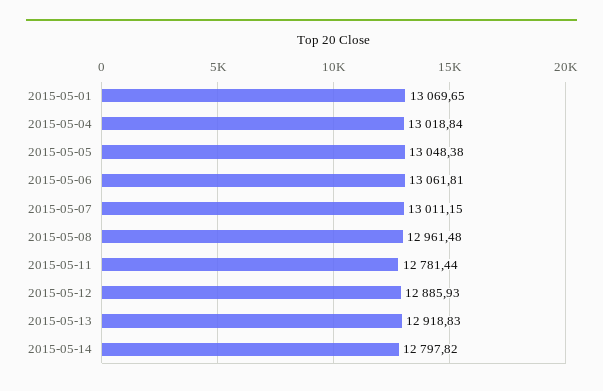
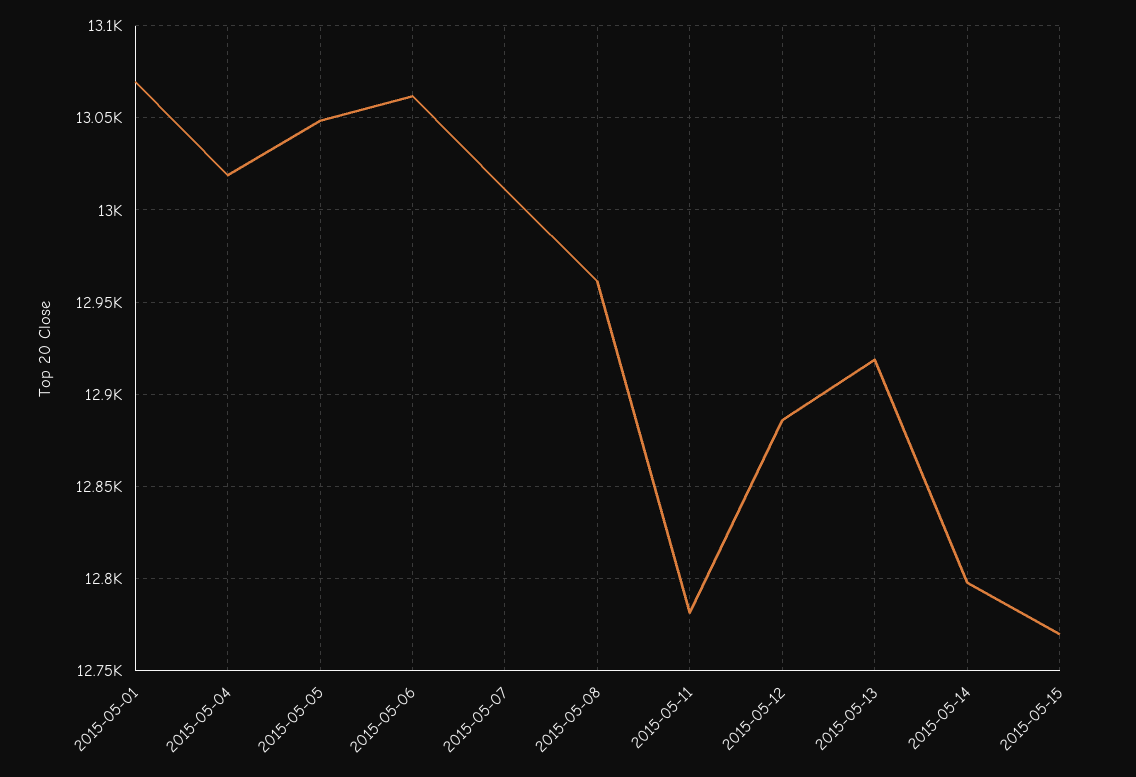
2015-05-15: none -> 12770

